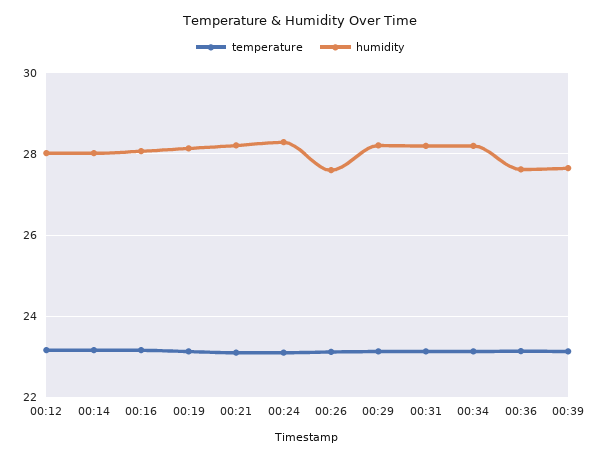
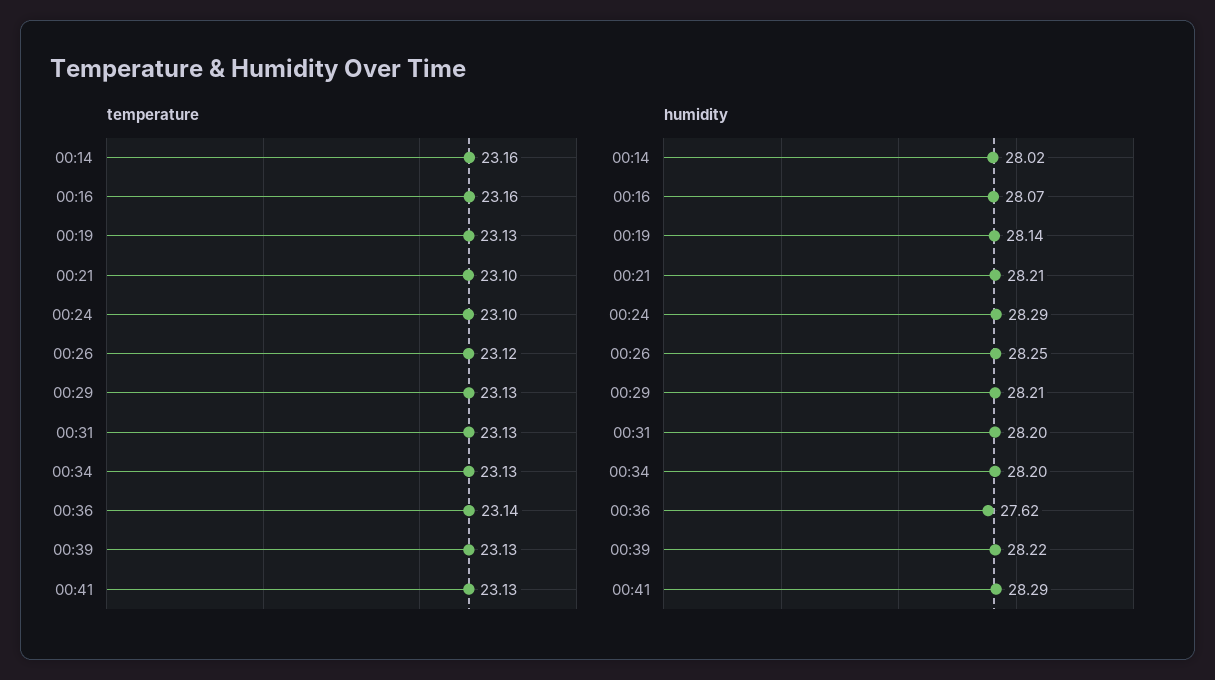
temperature, 00:12: 23.2 -> none
humidity, 00:12: 28 -> none
humidity, 00:26: 27.6 -> 28.25
humidity, 00:39: 27.6 -> 28.22
temperature, 00:41: none -> 23.13
humidity, 00:41: none -> 28.29

